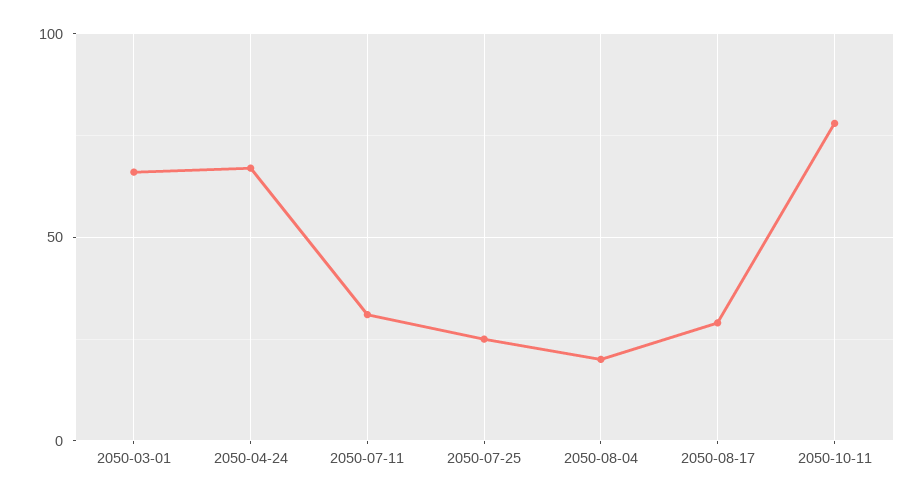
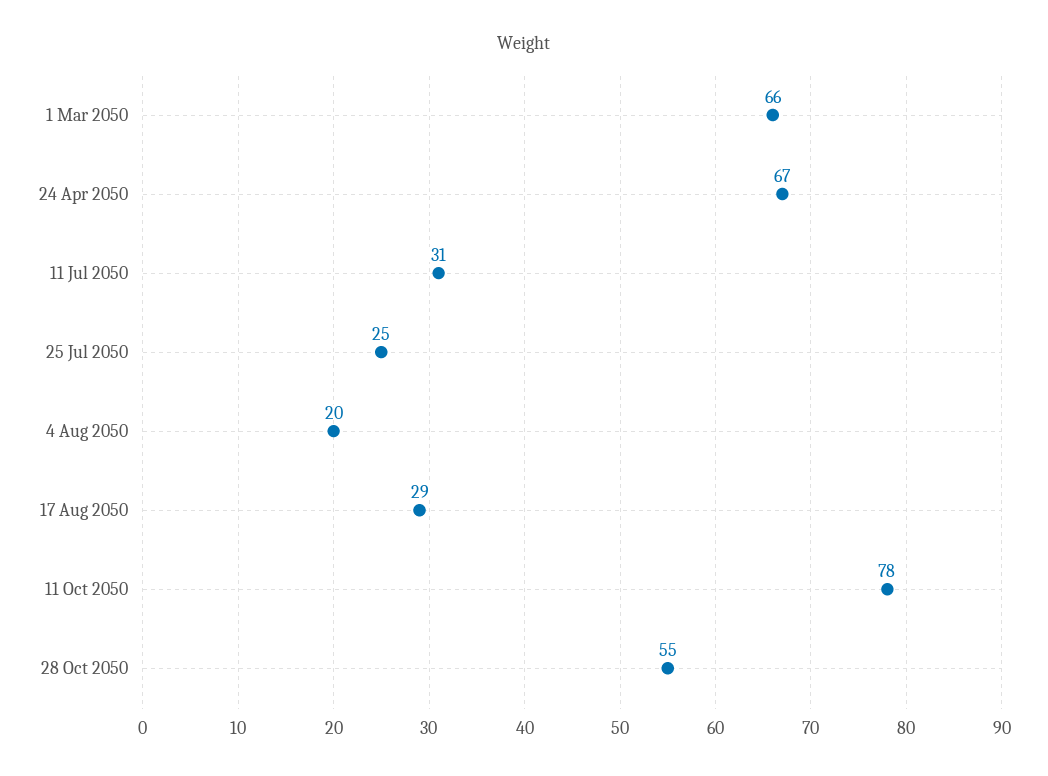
28 Oct 2050: none -> 55

